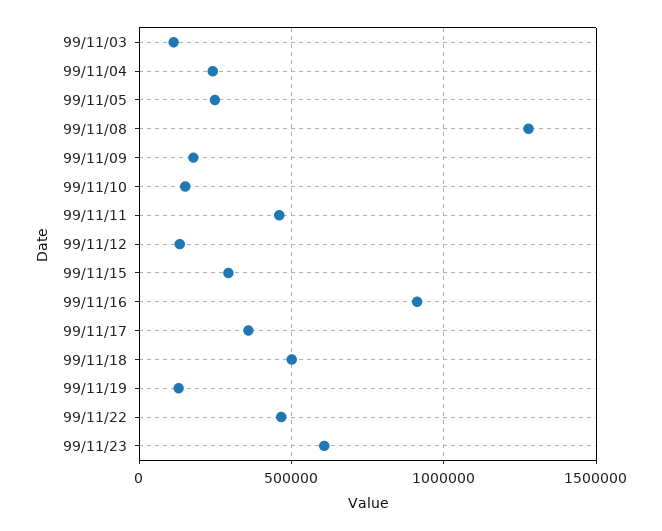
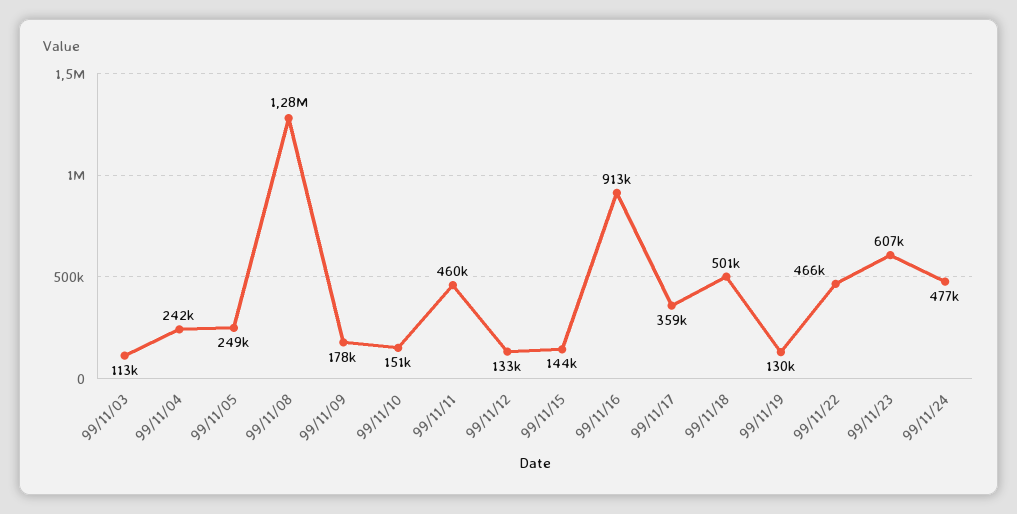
99/11/15: 300000 -> 144000
99/11/24: none -> 477000

